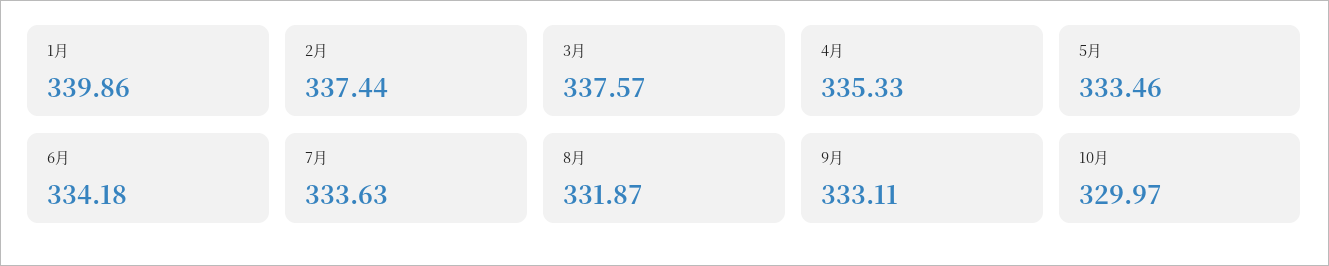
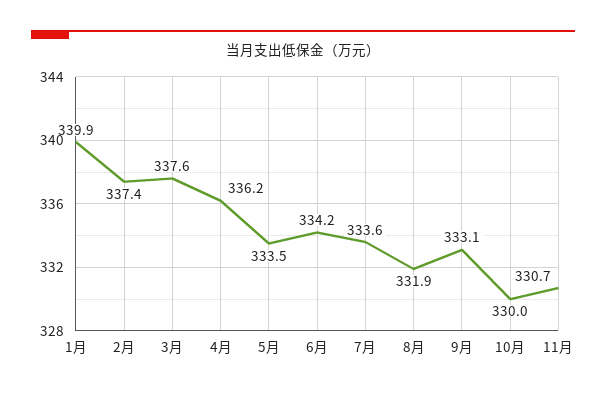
4月: 335.33 -> 336.2
11月: none -> 330.7

